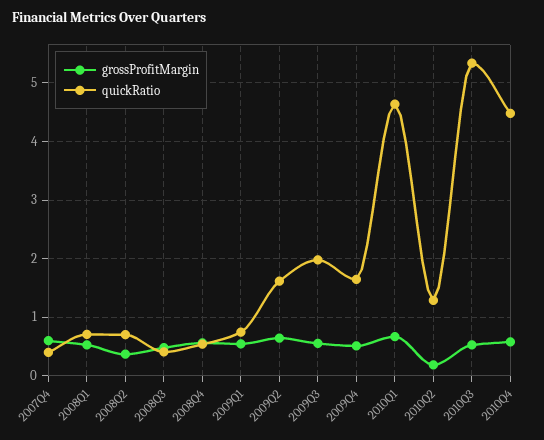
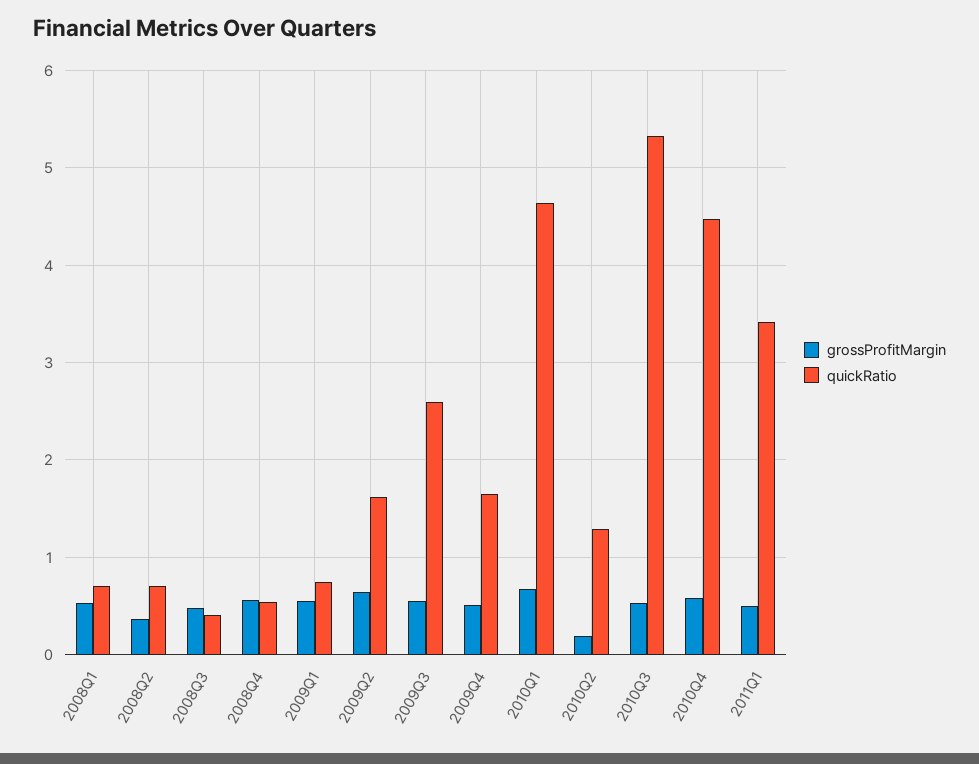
grossProfitMargin, 2007Q4: 0.6 -> none
quickRatio, 2007Q4: 0.4 -> none
quickRatio, 2009Q3: 2 -> 2.6
grossProfitMargin, 2011Q1: none -> 0.5
quickRatio, 2011Q1: none -> 3.4

